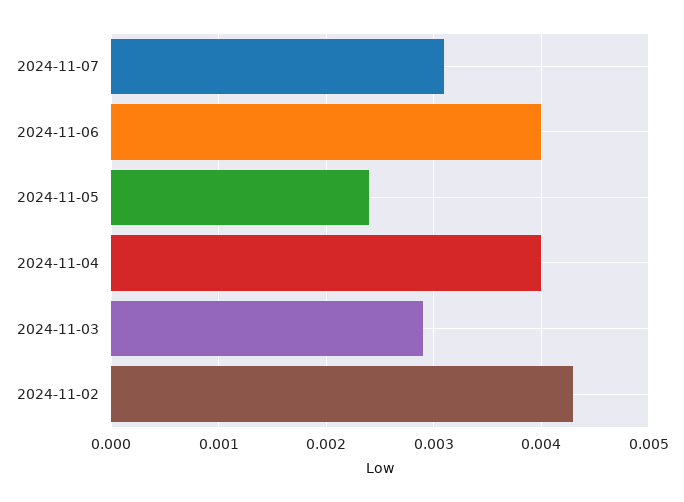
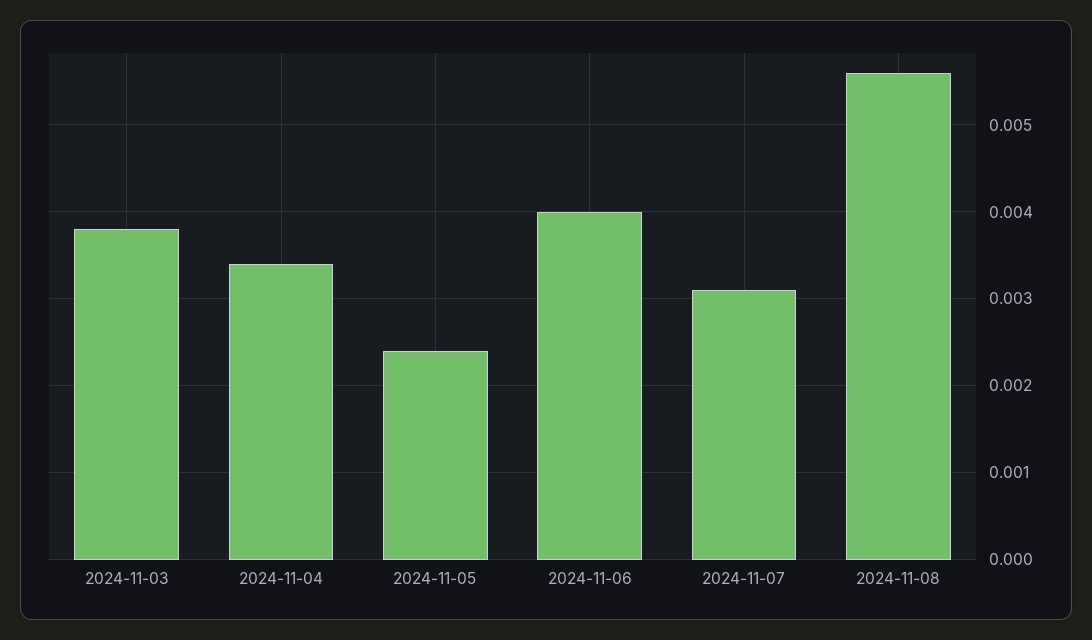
2024-11-04: 0.004 -> 0.0034
2024-11-03: 0.0029 -> 0.0038
2024-11-02: 0.0043 -> none
2024-11-08: none -> 0.0056

